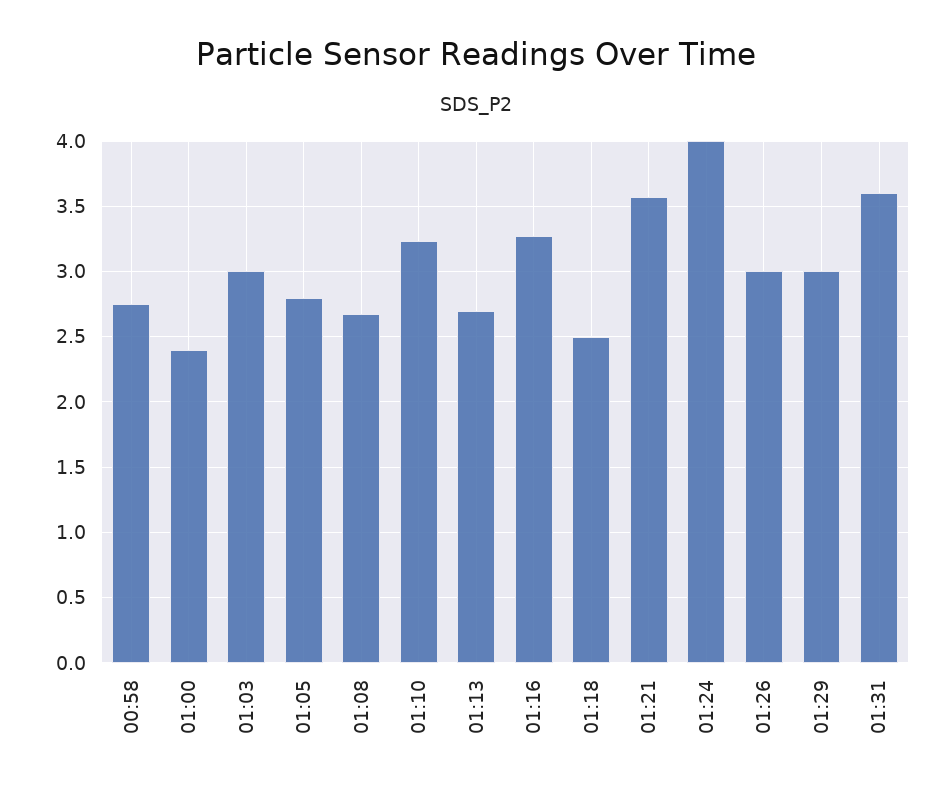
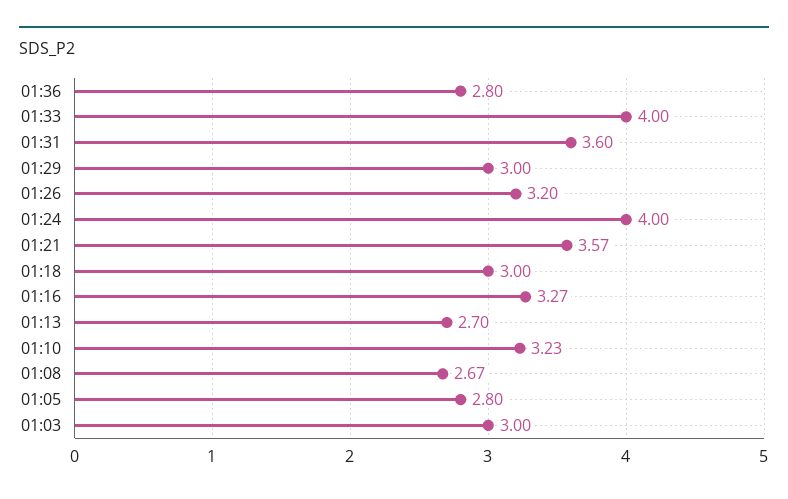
00:58: 2.75 -> none
01:00: 2.4 -> none
01:18: 2.5 -> 3
01:26: 3 -> 3.2
01:36: none -> 2.8
01:33: none -> 4

